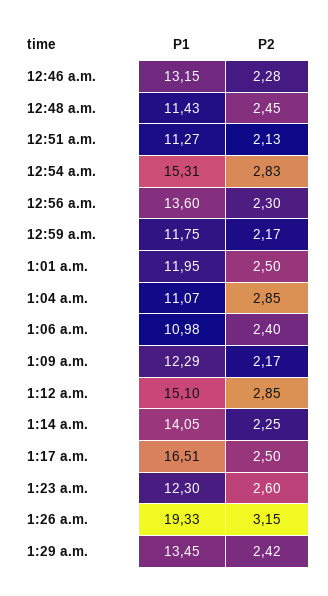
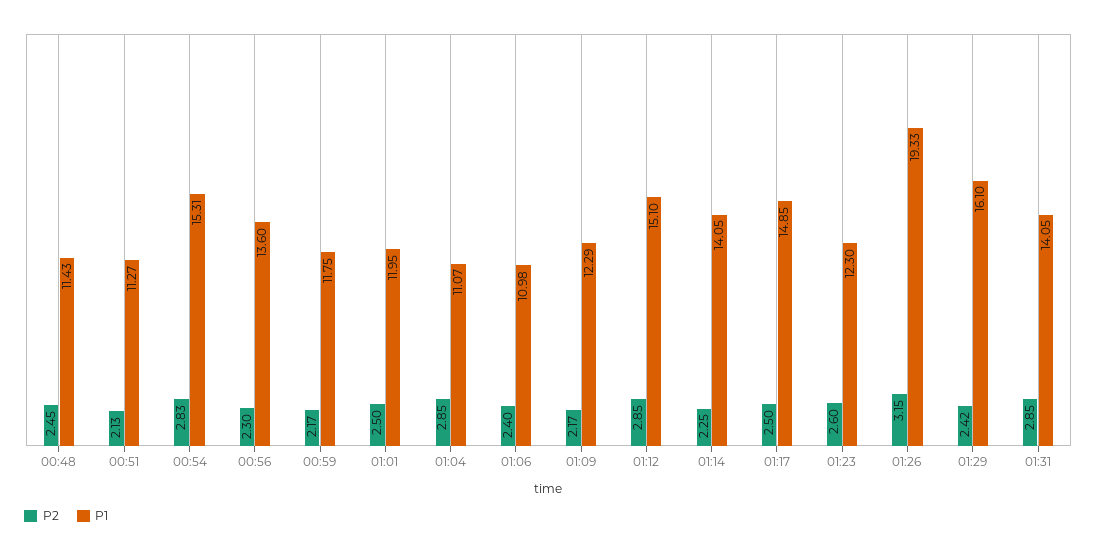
P1, 12:46 a.m.: 13.15 -> none
P2, 12:46 a.m.: 2.28 -> none
P1, 1:17 a.m.: 16.51 -> 14.85
P1, 1:29 a.m.: 13.45 -> 16.1
P2, 01:31: none -> 2.85
P1, 01:31: none -> 14.05

